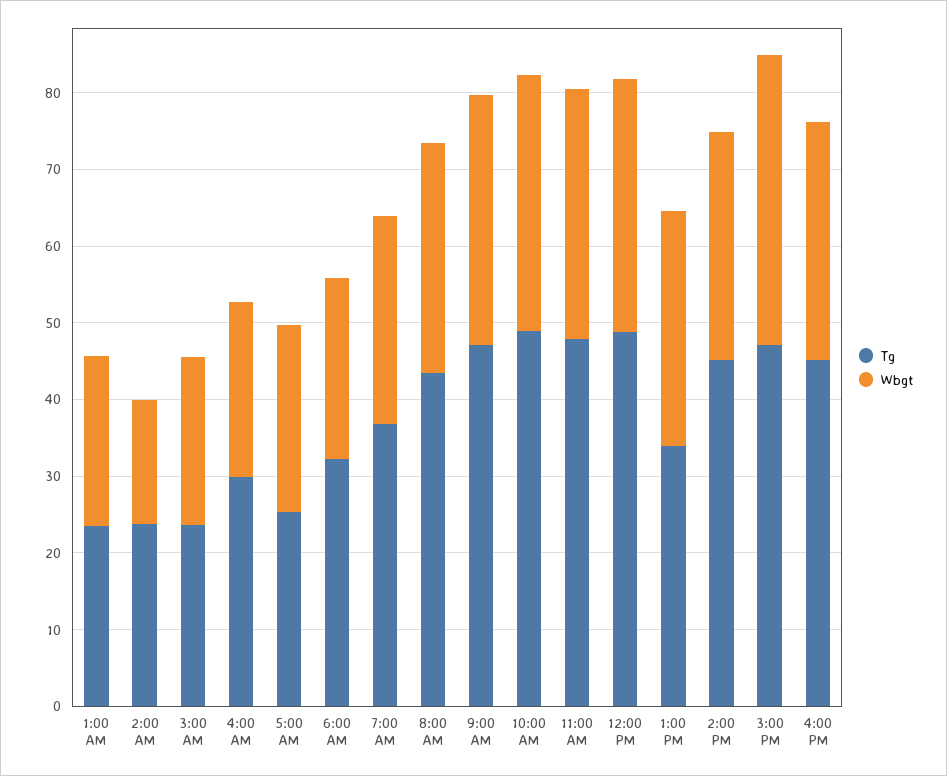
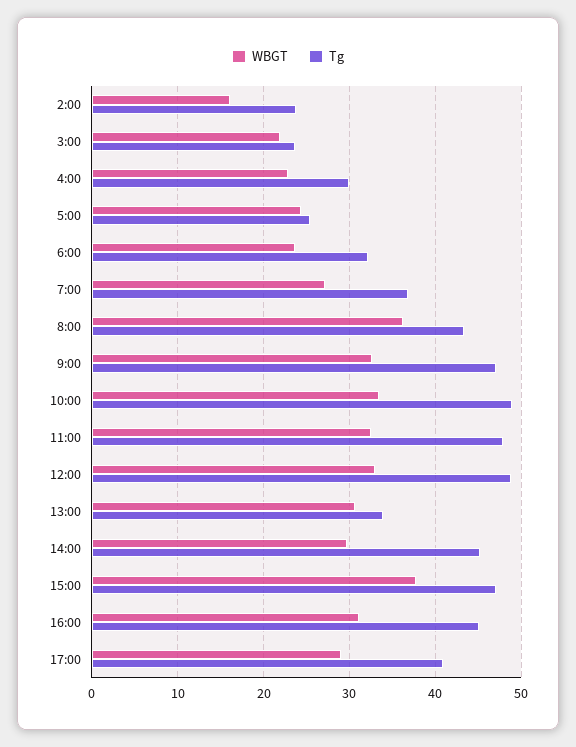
Tg, 1:00 AM: 24 -> none
Wbgt, 1:00 AM: 22 -> none
Wbgt, 8:00 AM: 30 -> 36
Wbgt, 17:00: none -> 29
Tg, 17:00: none -> 41

